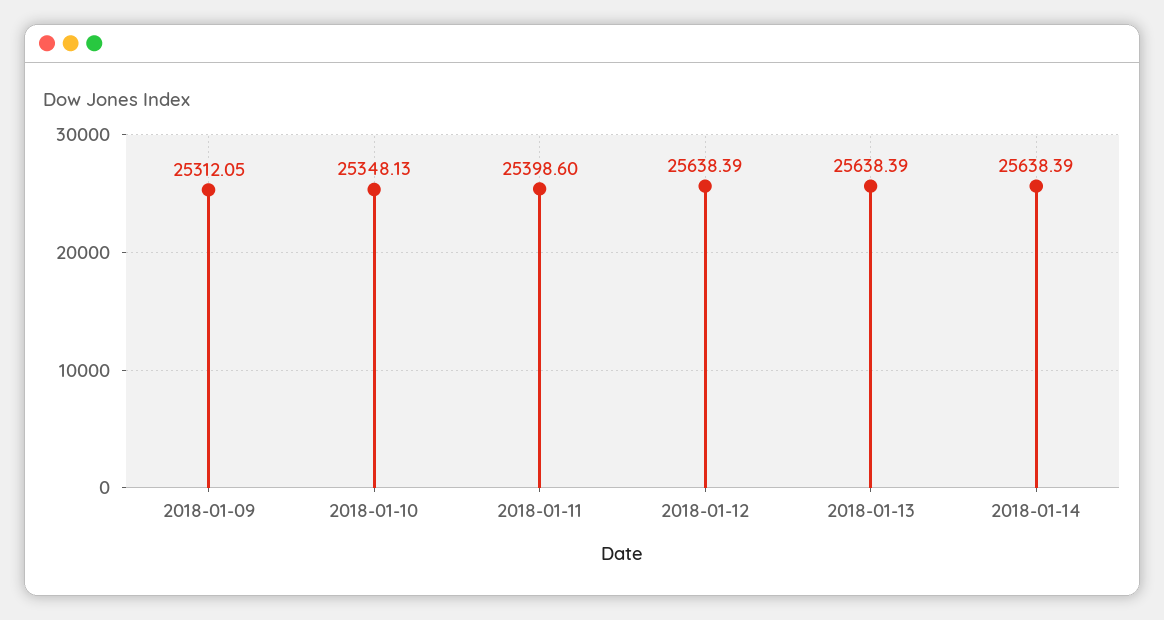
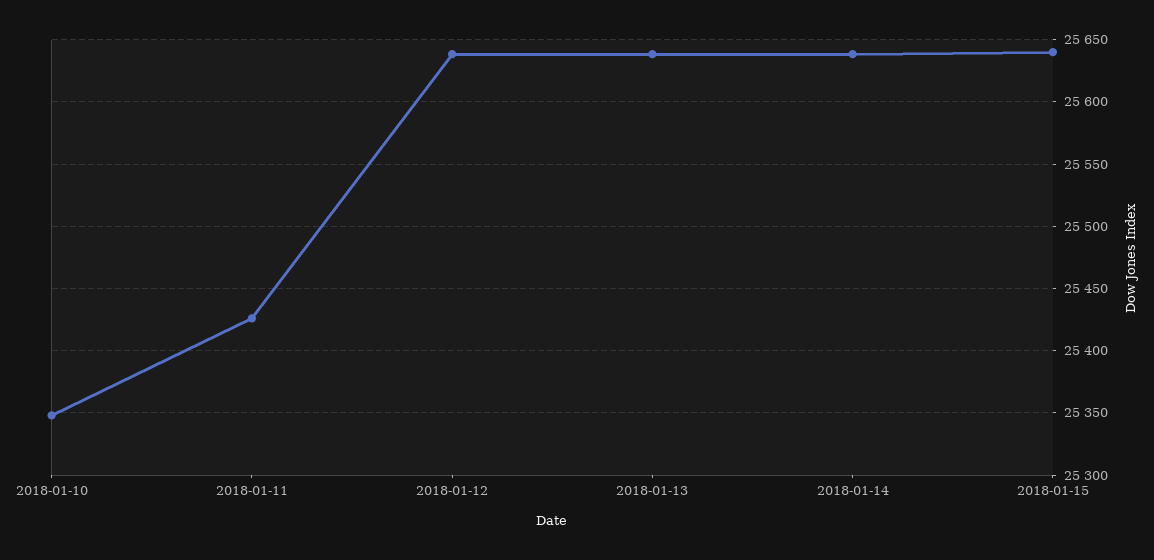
2018-01-09: 25312.05 -> none
2018-01-11: 25398.6 -> 25425
2018-01-15: none -> 25640

